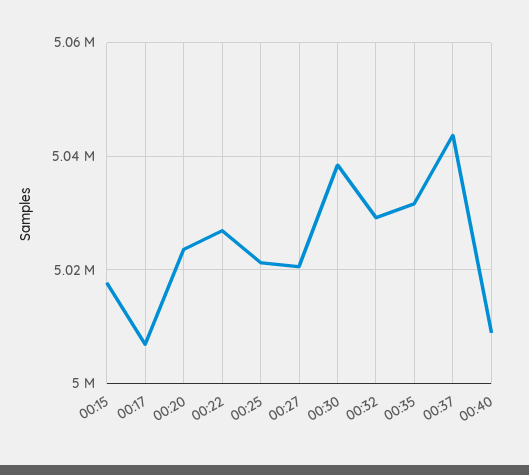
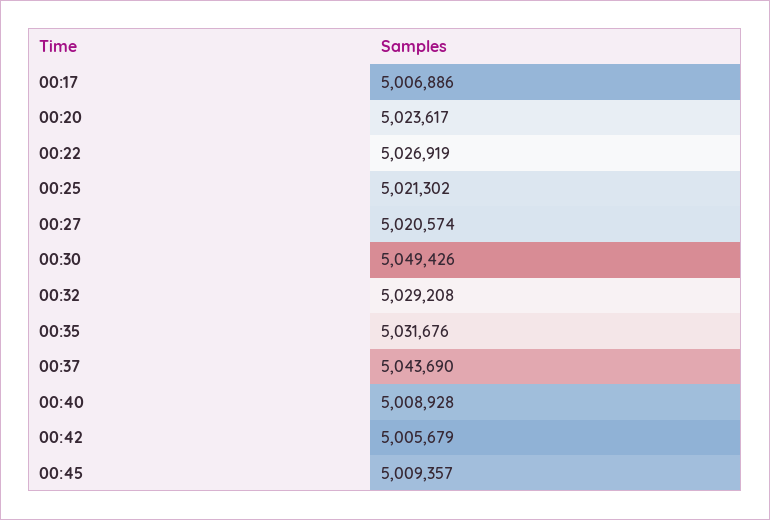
00:15: 5018000 -> none
00:30: 5038000 -> 5049426
00:42: none -> 5005679
00:45: none -> 5009357

